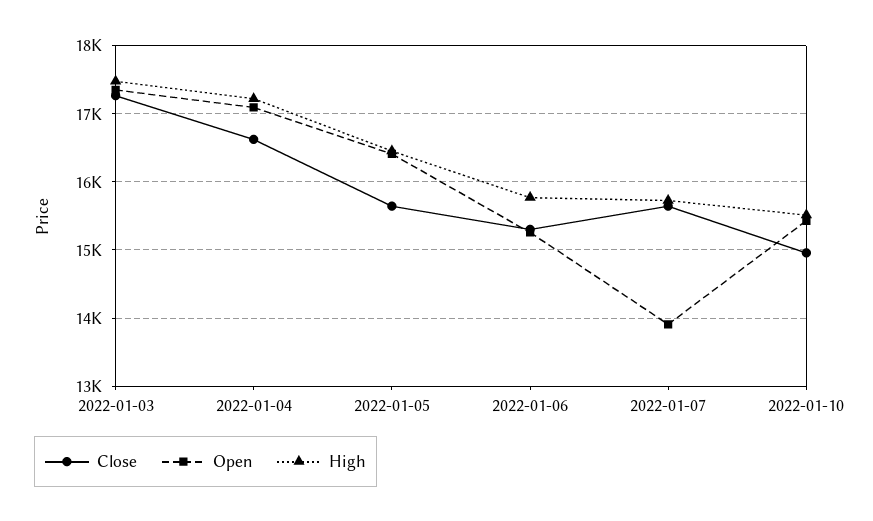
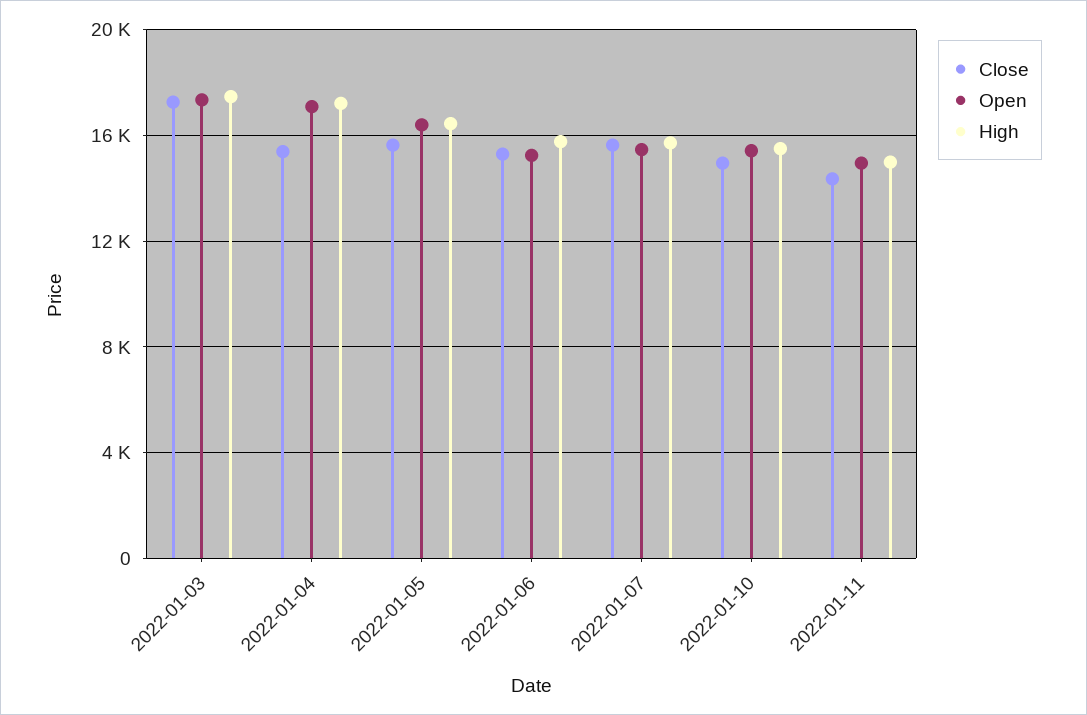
Close, 2022-01-04: 16600 -> 15500
Open, 2022-01-07: 13900 -> 15500
Close, 2022-01-11: none -> 14500
Open, 2022-01-11: none -> 15000
High, 2022-01-11: none -> 15000

